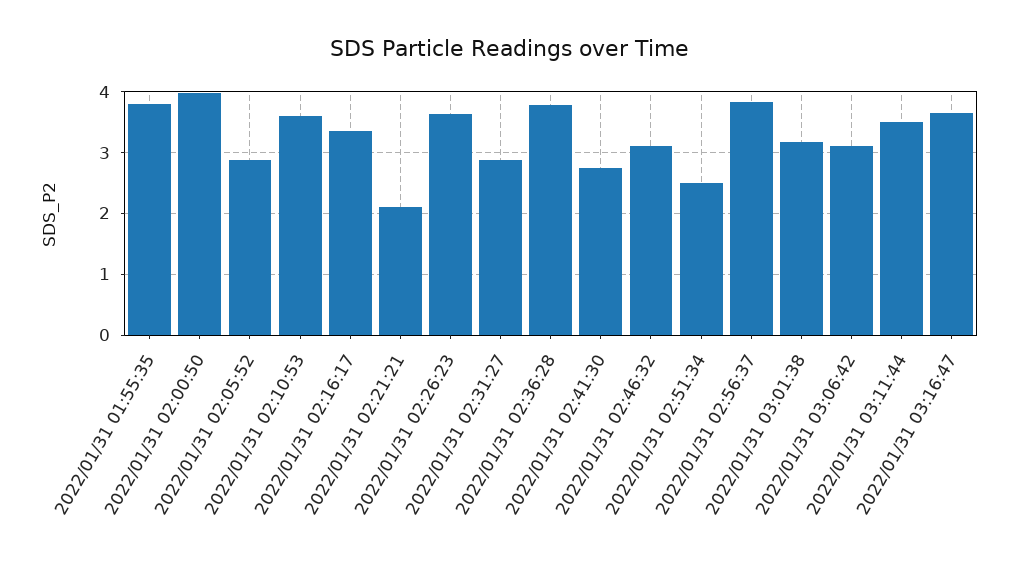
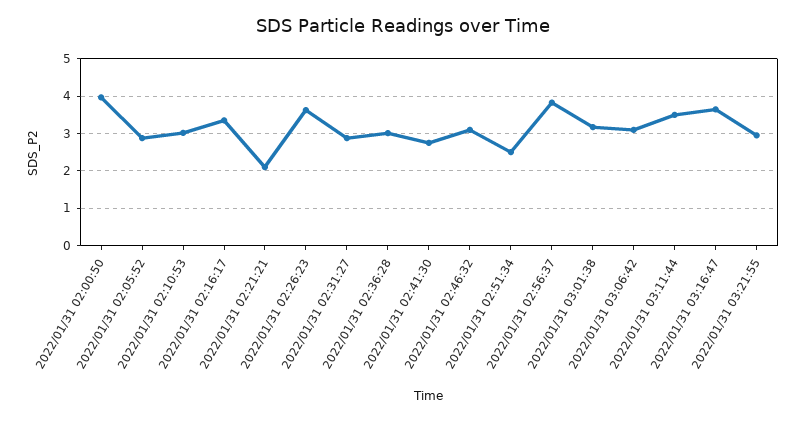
2022/01/31 01:55:35: 3.8 -> none
2022/01/31 02:10:53: 3.6 -> 3
2022/01/31 02:36:28: 3.8 -> 3
2022/01/31 03:21:55: none -> 3

